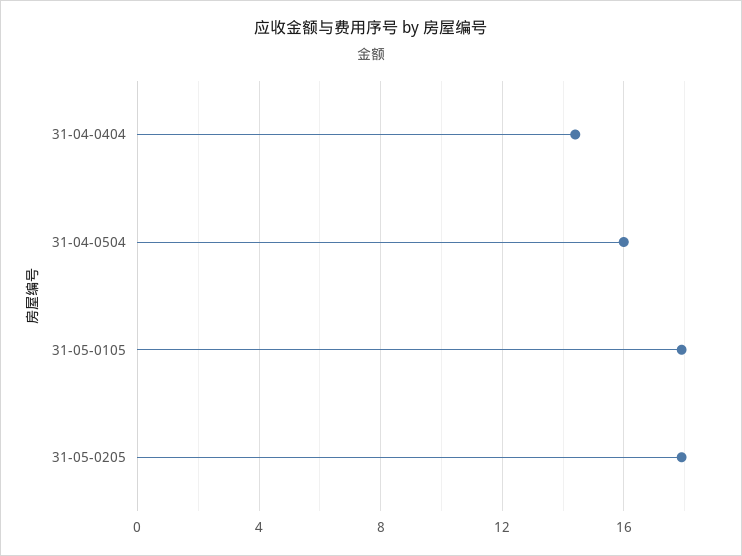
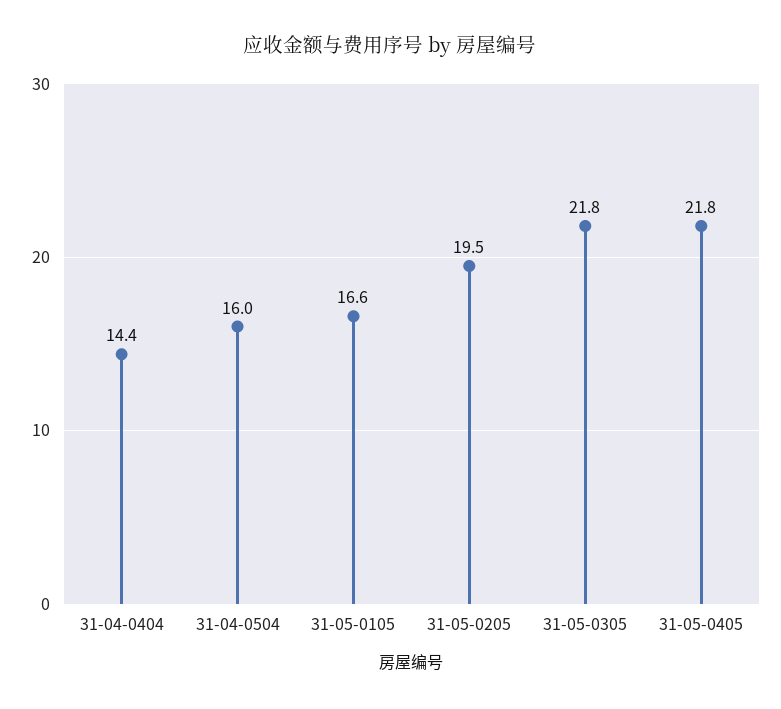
31-05-0105: 18 -> 16.6
31-05-0205: 18 -> 19.5
31-05-0305: none -> 21.8
31-05-0405: none -> 21.8

